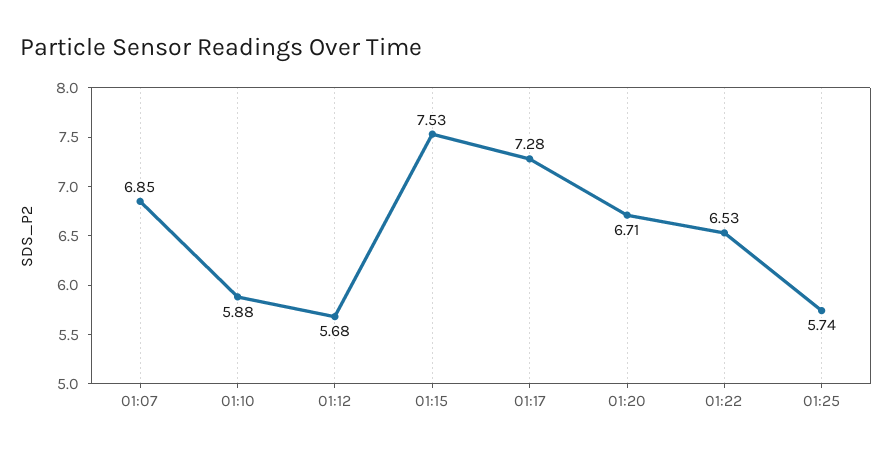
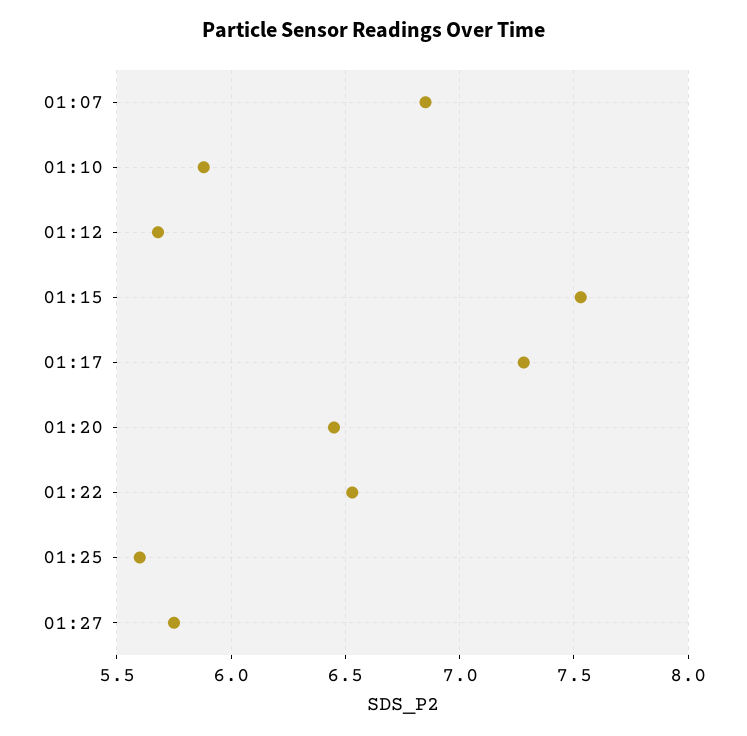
01:20: 6.71 -> 6.45
01:25: 5.74 -> 5.6
01:27: none -> 5.75

